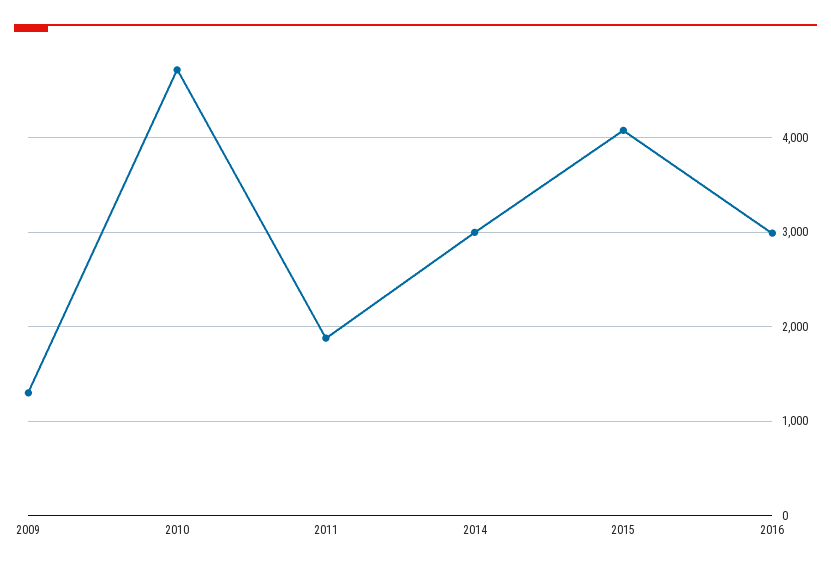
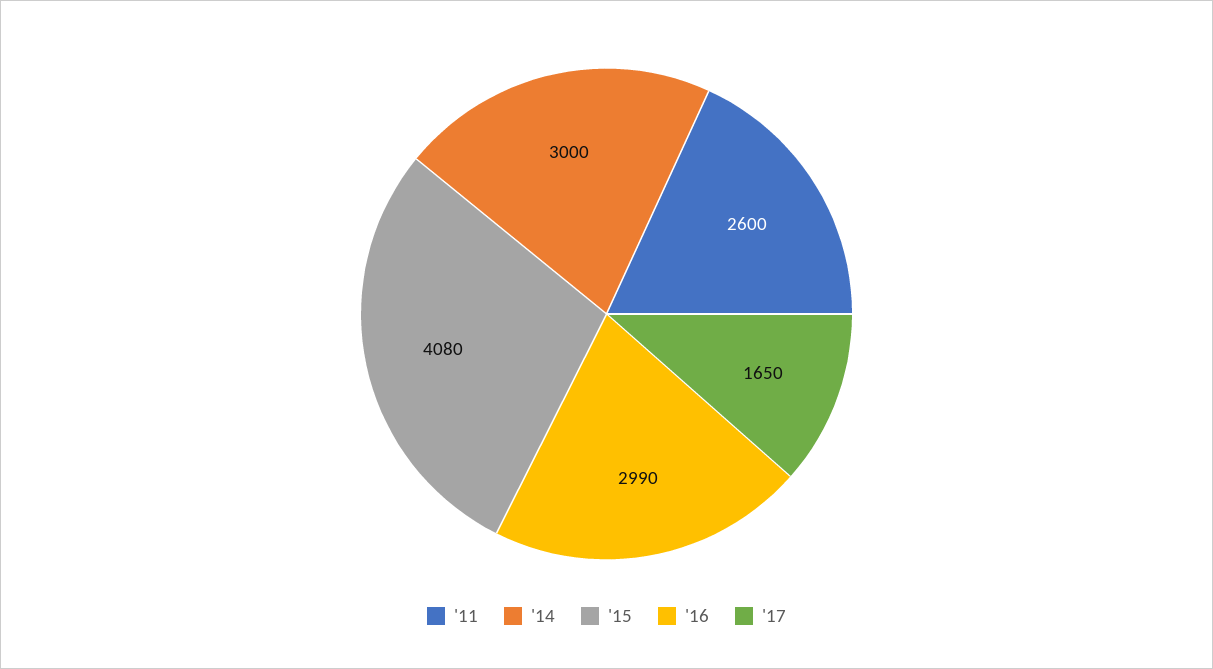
2009: 1300 -> none
2010: 4700 -> none
2011: 1900 -> 2600
'17: none -> 1650

